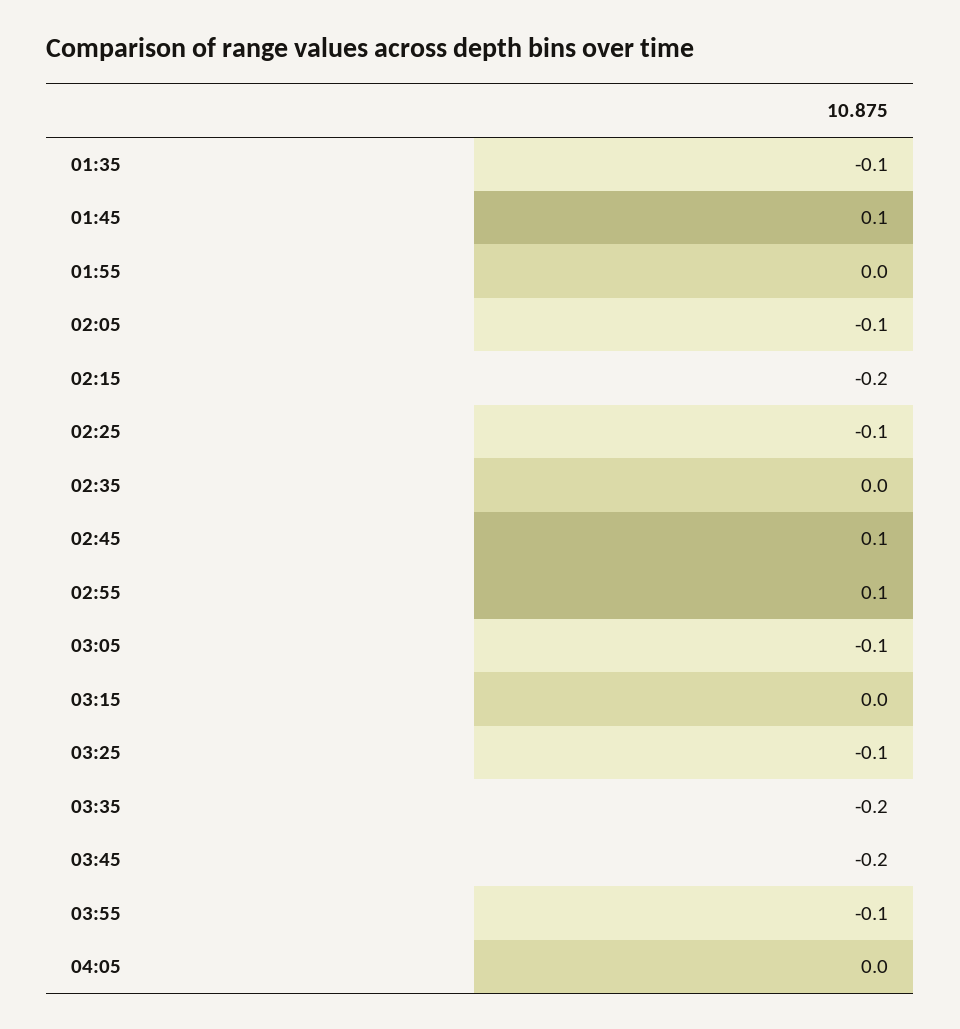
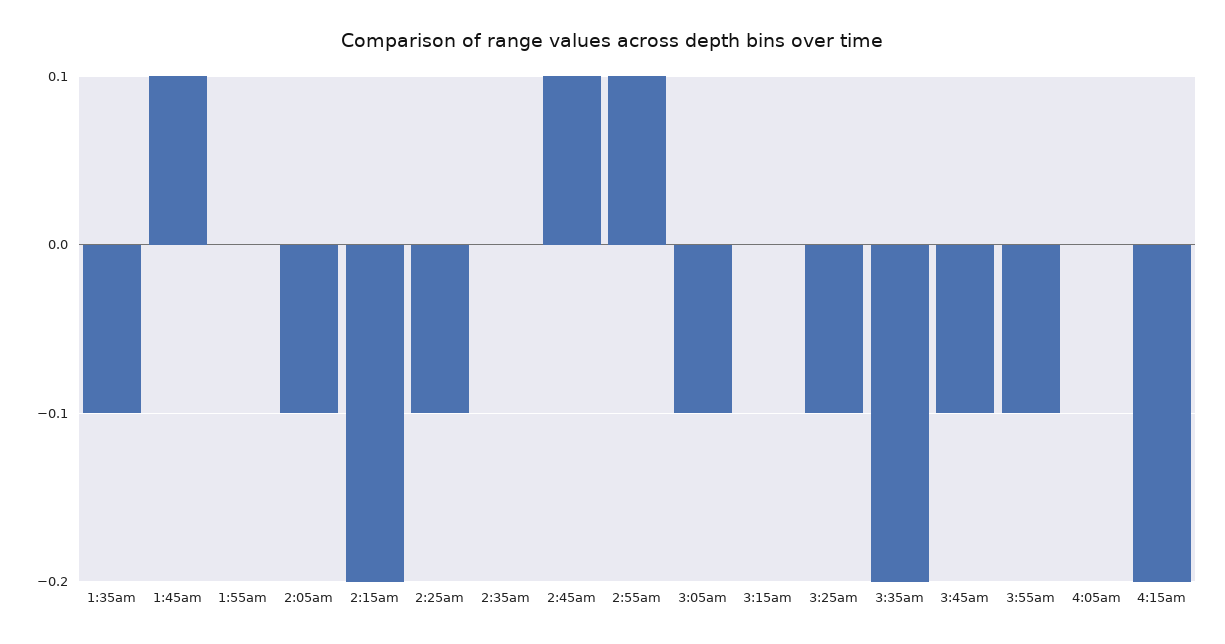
03:45: -0.2 -> -0.1
4:15am: none -> -0.2

